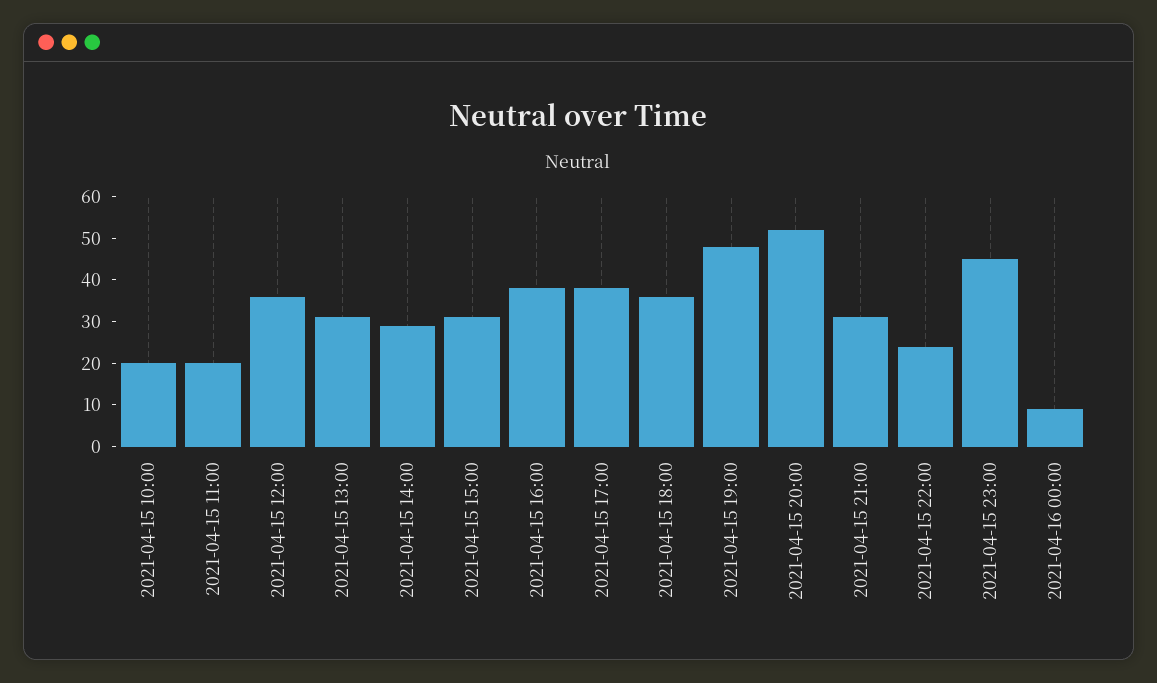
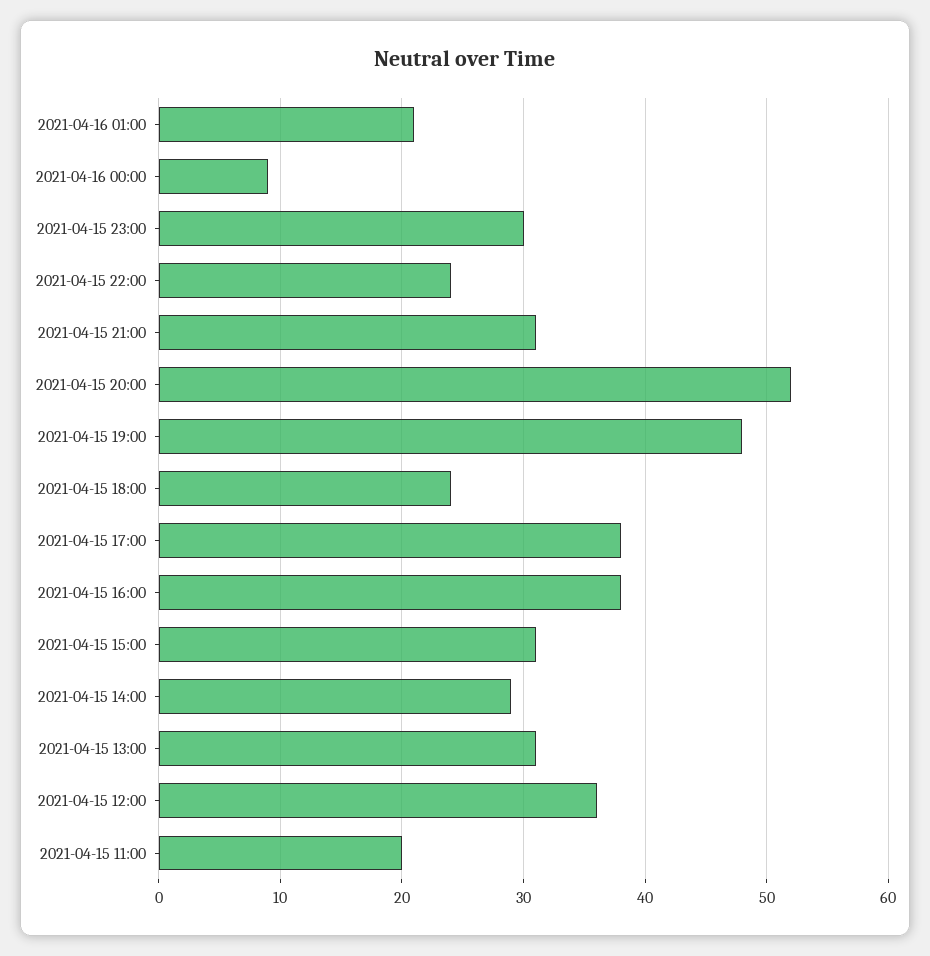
2021-04-15 10:00: 20 -> none
2021-04-15 18:00: 35 -> 24
2021-04-15 23:00: 45 -> 30
2021-04-16 01:00: none -> 21

